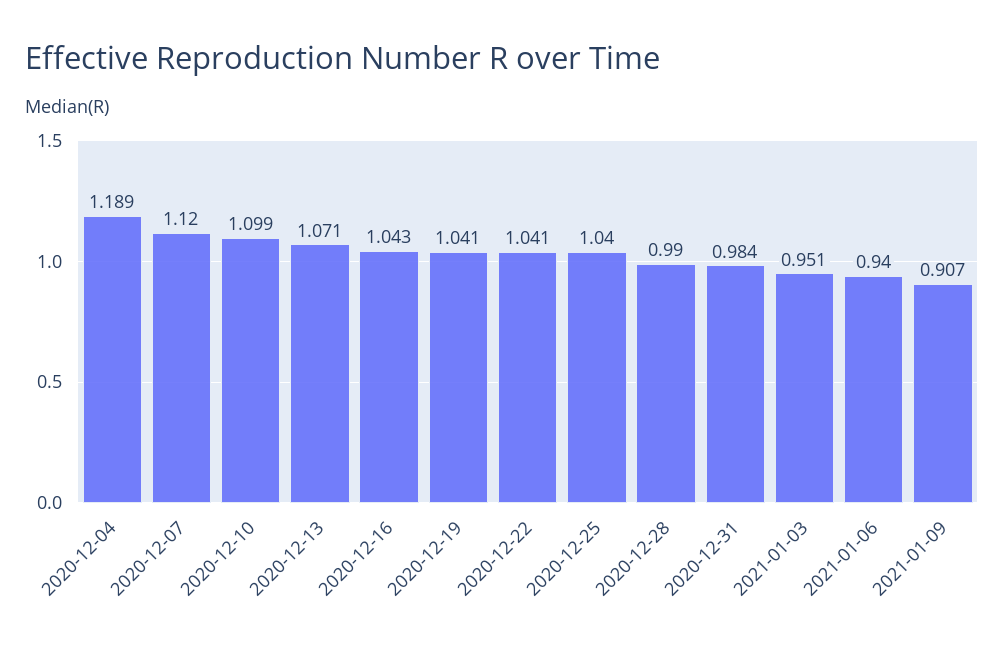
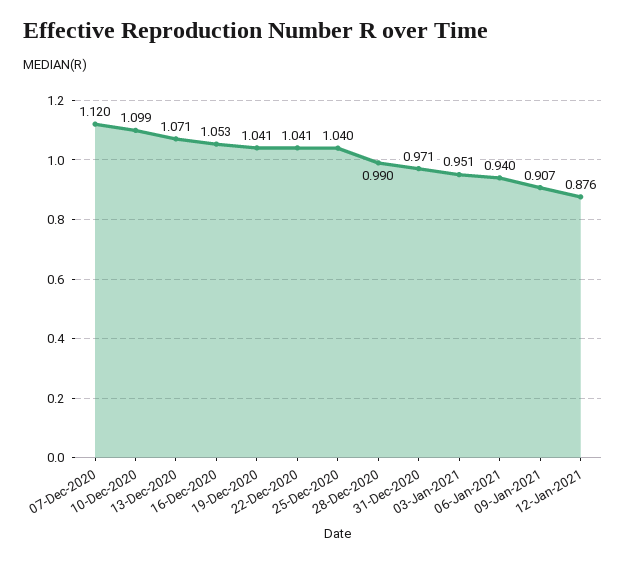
2020-12-04: 1.189 -> none
2020-12-16: 1.043 -> 1.053
2020-12-31: 0.984 -> 0.971
12-Jan-2021: none -> 0.876

